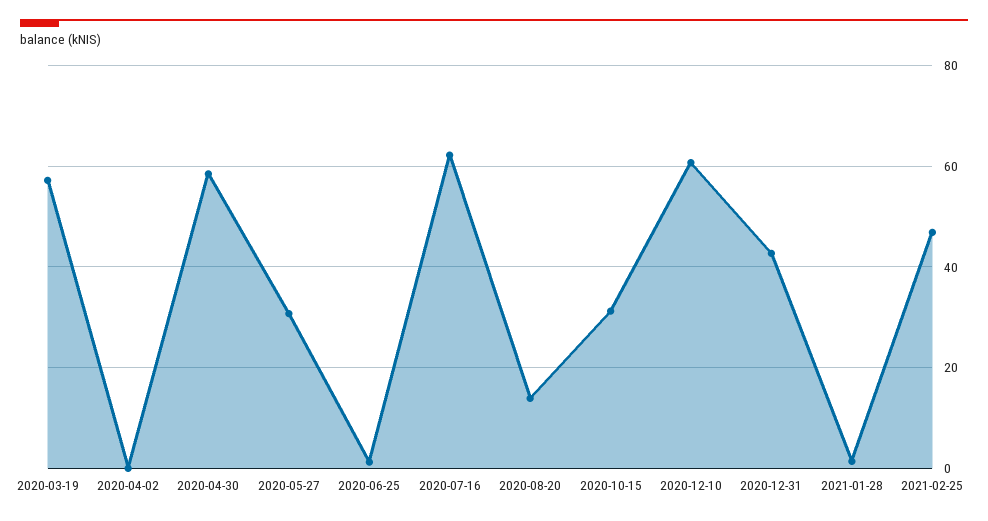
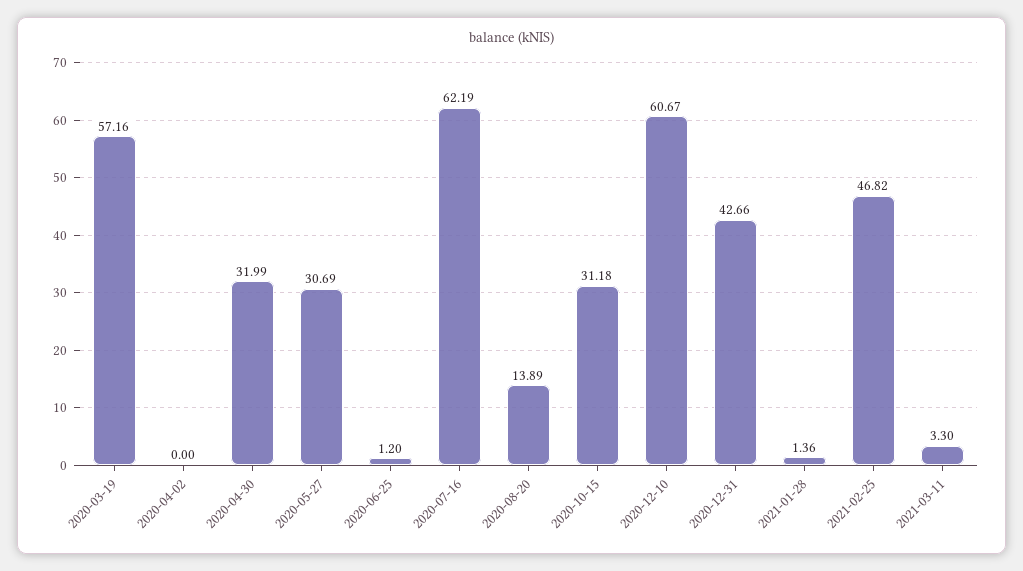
2020-04-30: 58 -> 31.99
2021-03-11: none -> 3.3

